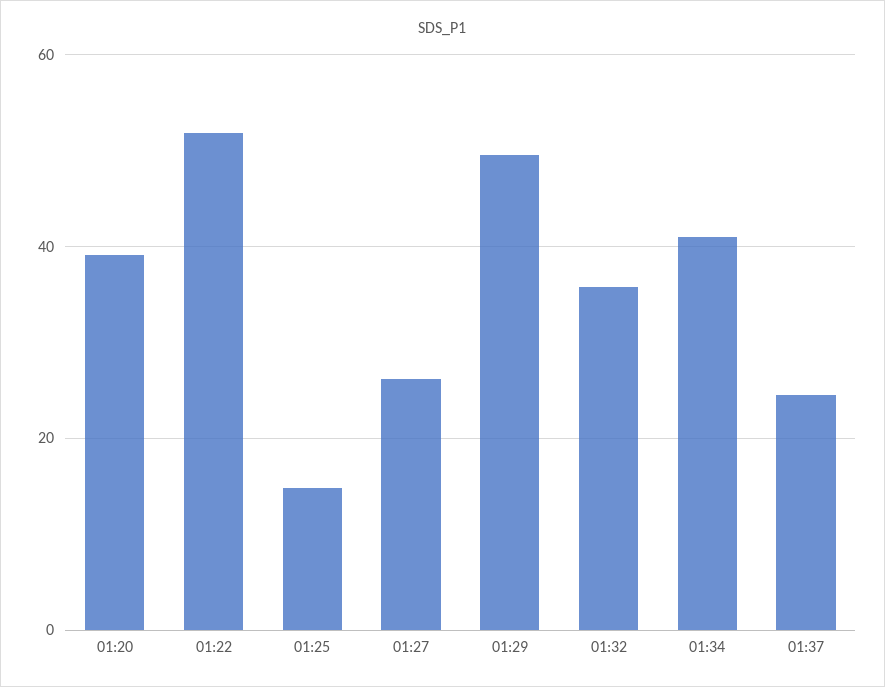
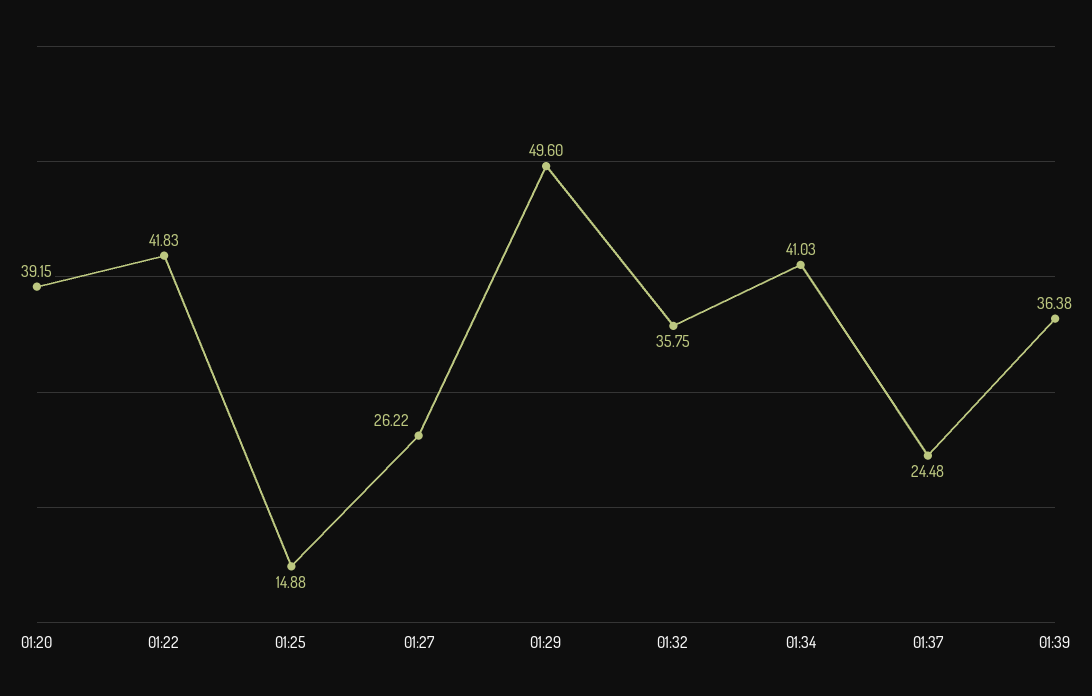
01:22: 52 -> 41.83
01:39: none -> 36.38

